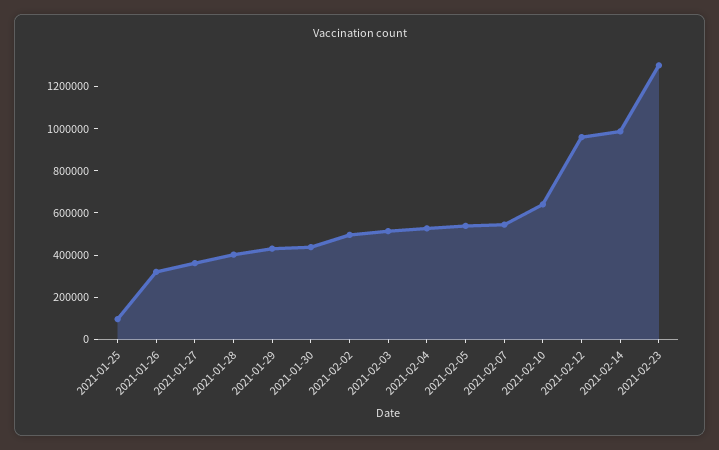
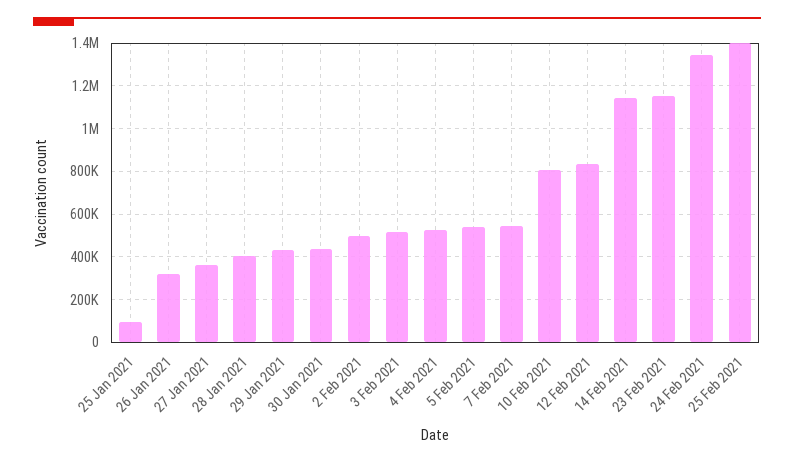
2021-02-10: 650000 -> 800000
2021-02-12: 950000 -> 850000
2021-02-14: 1000000 -> 1150000
2021-02-23: 1300000 -> 1150000
24 Feb 2021: none -> 1350000
25 Feb 2021: none -> 1400000

